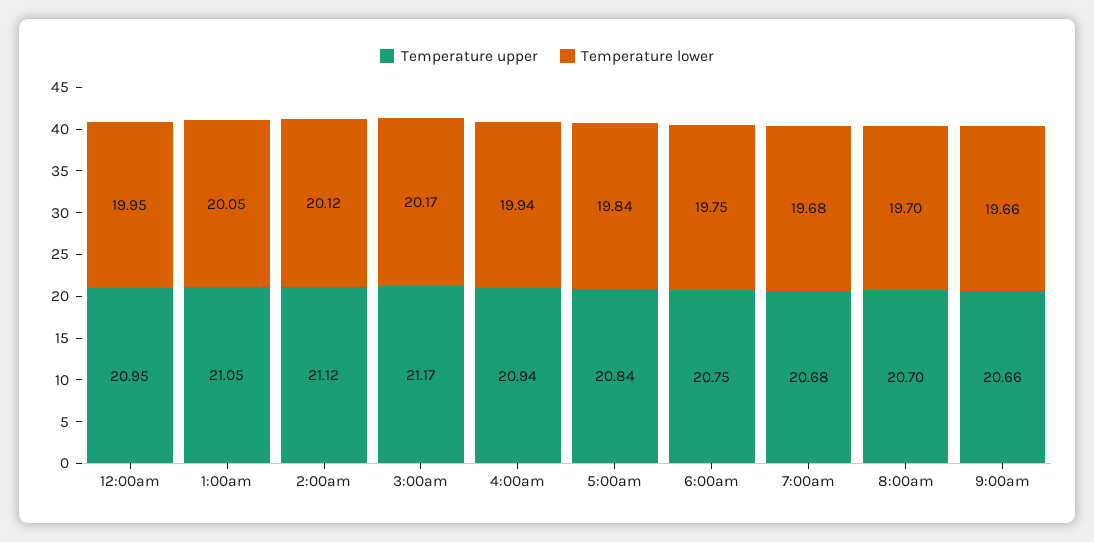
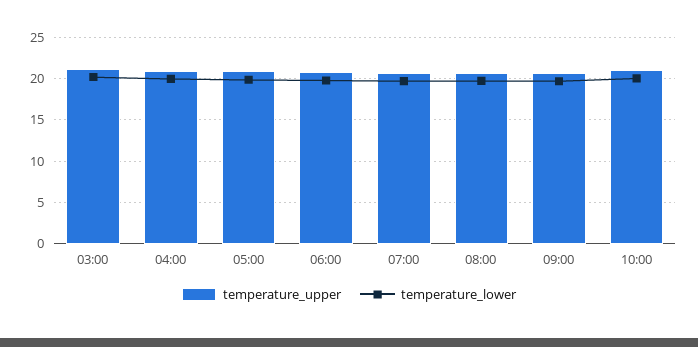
Temperature upper, 12:00am: 20.95 -> none
Temperature lower, 12:00am: 19.95 -> none
Temperature upper, 1:00am: 21.05 -> none
Temperature lower, 1:00am: 20.05 -> none
Temperature upper, 2:00am: 21.12 -> none
Temperature lower, 2:00am: 20.12 -> none
Temperature upper, 10:00: none -> 21
Temperature lower, 10:00: none -> 20

